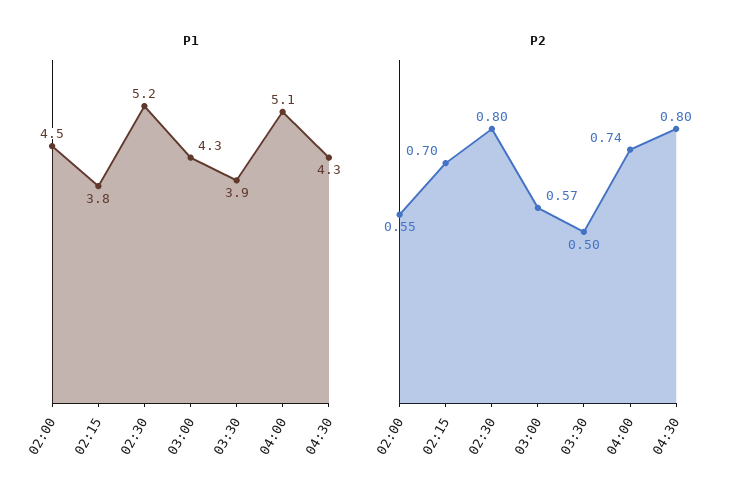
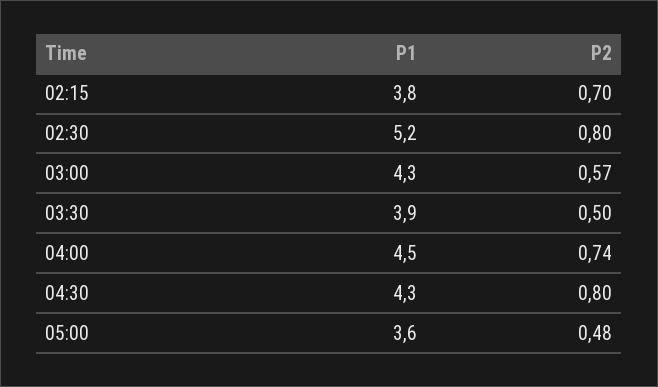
P1, 02:00: 4.5 -> none
P1, 04:00: 5.1 -> 4.5
P2, 02:00: 0.55 -> none
P1, 05:00: none -> 3.6
P2, 05:00: none -> 0.48

